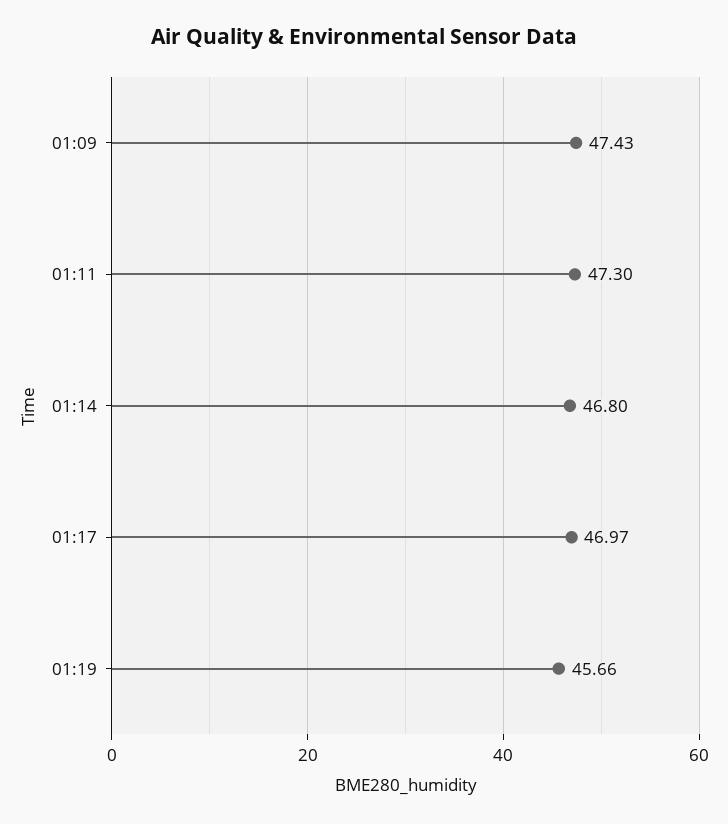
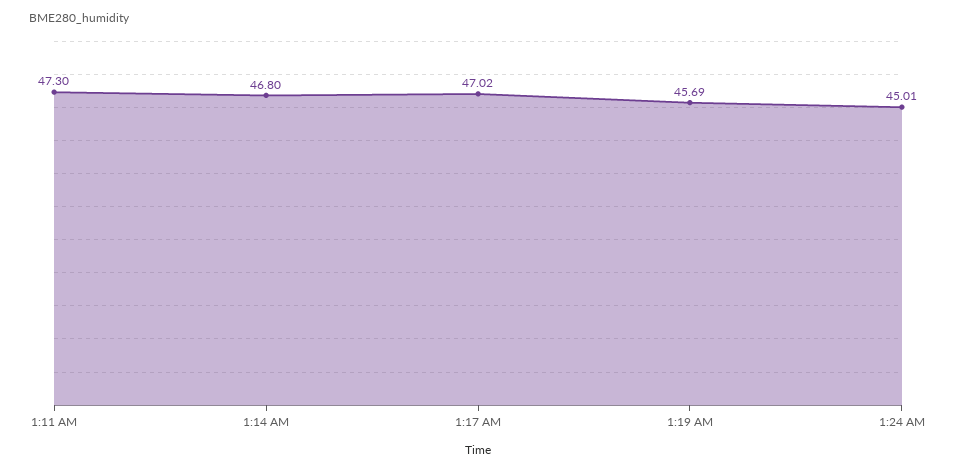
01:09: 47.43 -> none
01:17: 46.97 -> 47.02
01:19: 45.66 -> 45.69
1:24 AM: none -> 45.01

